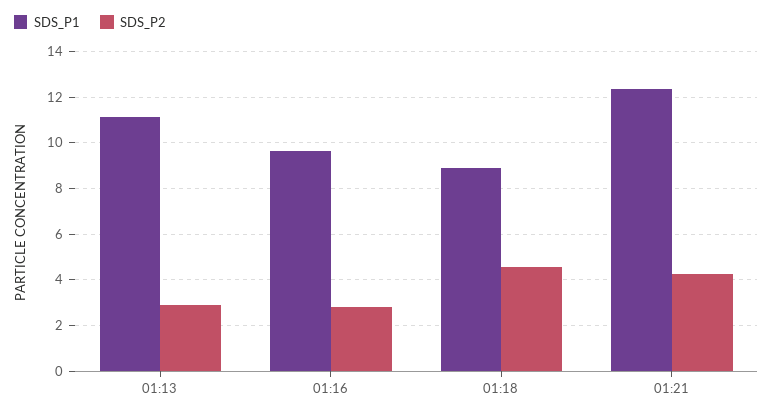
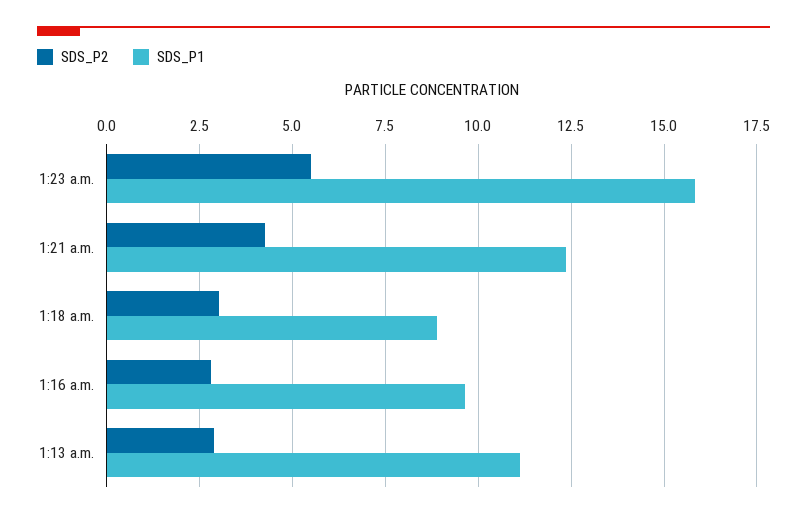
SDS_P2, 01:18: 4.5 -> 3
SDS_P2, 1:23 a.m.: none -> 5.5
SDS_P1, 1:23 a.m.: none -> 15.75

